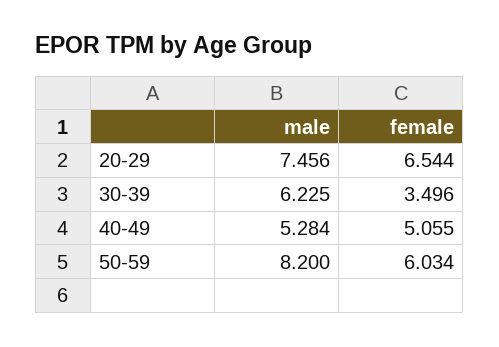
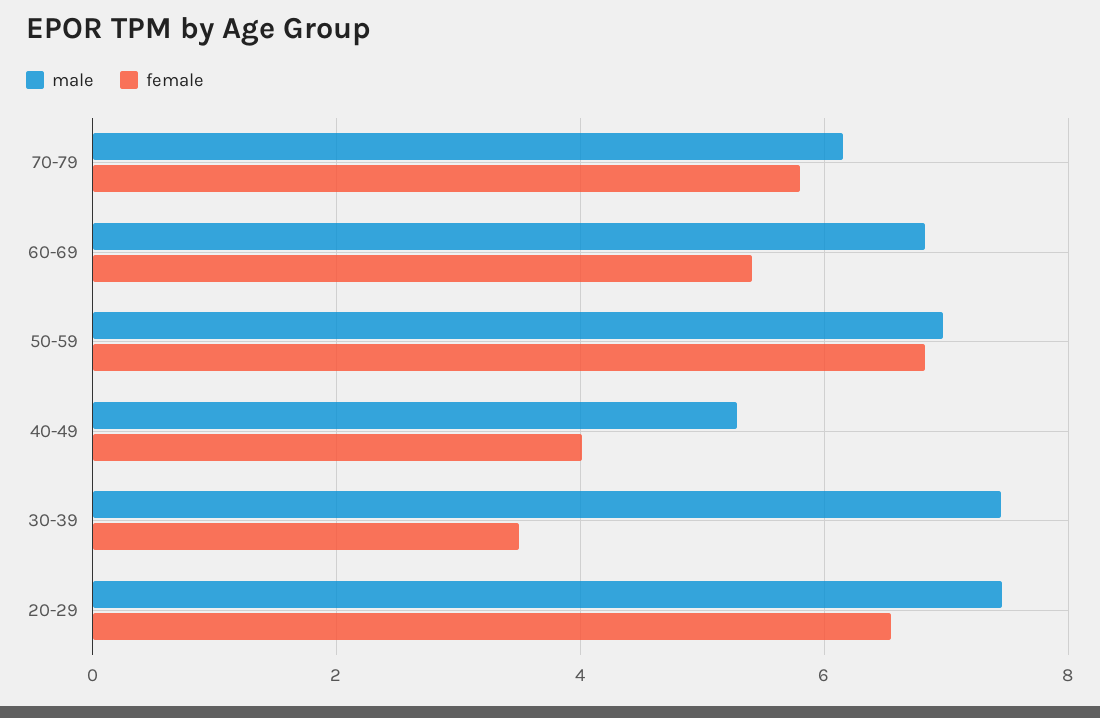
male, 30-39: 6.225 -> 7.4
female, 40-49: 5.055 -> 4
male, 50-59: 8.2 -> 7
female, 50-59: 6.034 -> 6.8
male, 70-79: none -> 6.2
female, 70-79: none -> 5.8
male, 60-69: none -> 6.8
female, 60-69: none -> 5.4

